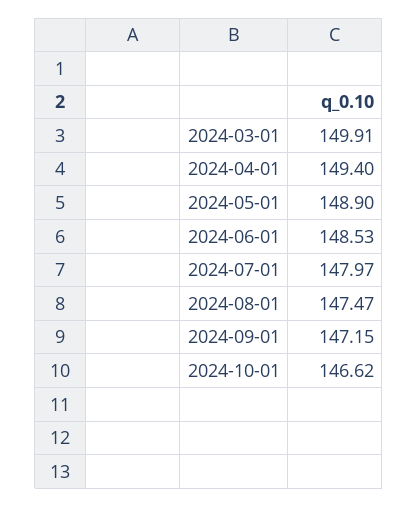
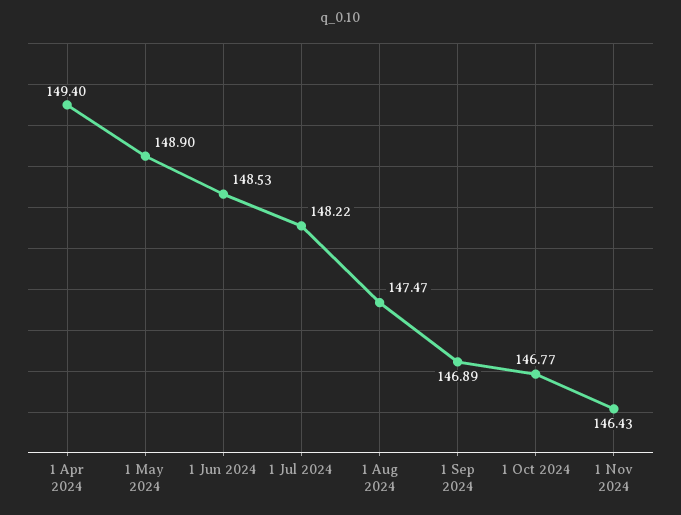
2024-03-01: 149.91 -> none
2024-07-01: 147.97 -> 148.22
2024-09-01: 147.15 -> 146.89
2024-10-01: 146.62 -> 146.77
1 Nov 2024: none -> 146.43

